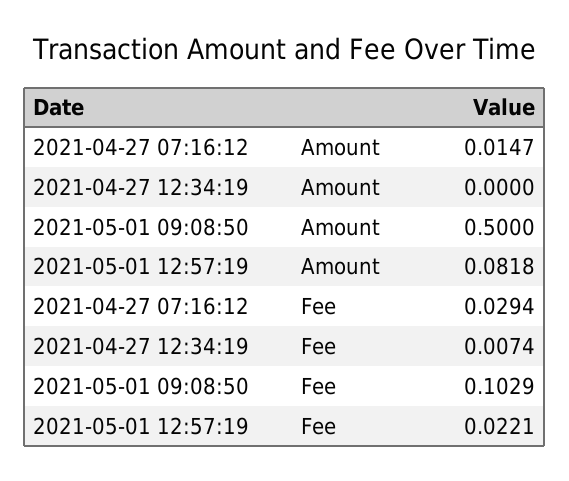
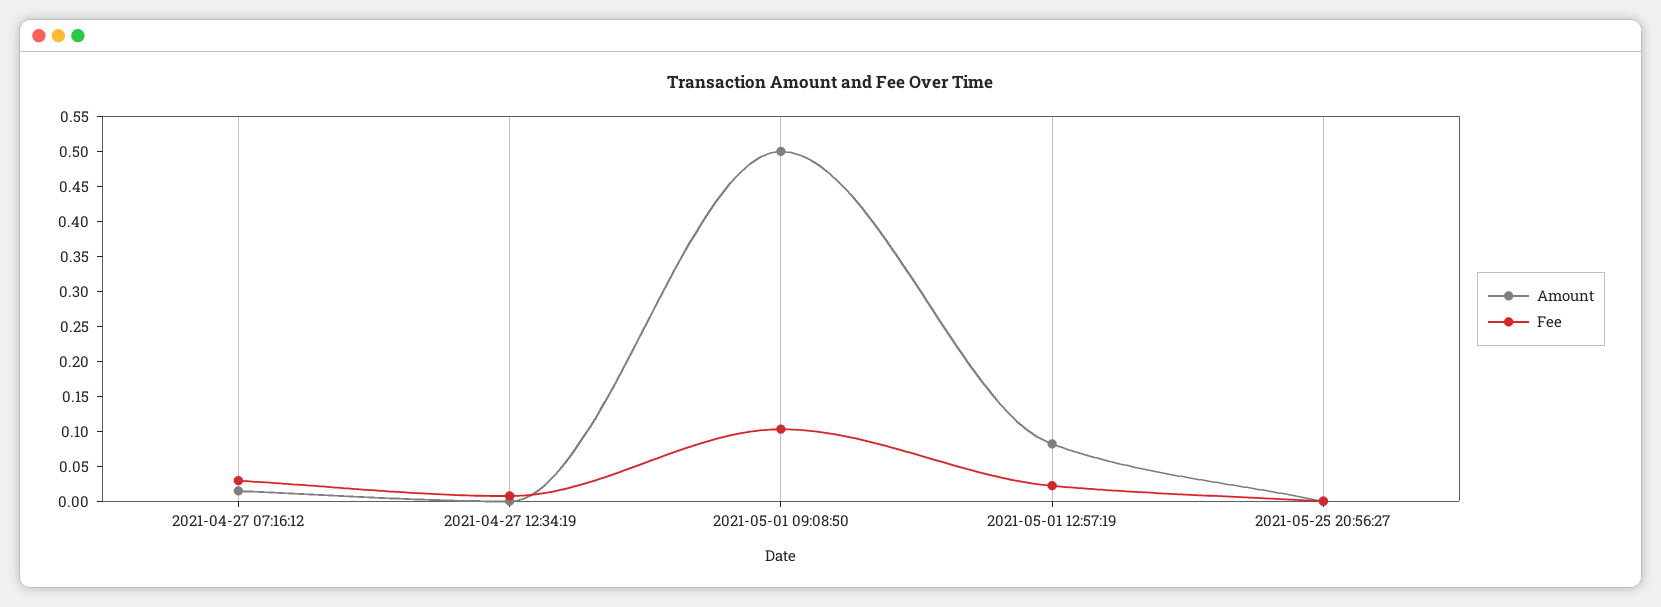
Amount, 2021-05-25 20:56:27: none -> 0
Fee, 2021-05-25 20:56:27: none -> 0

